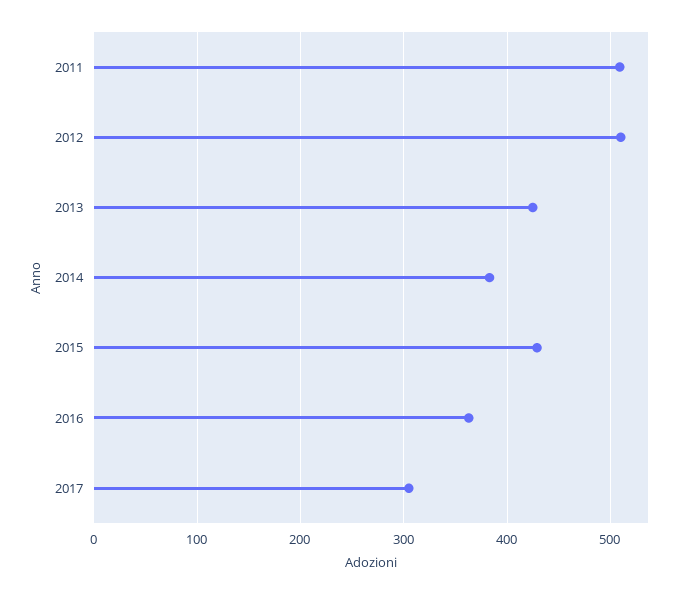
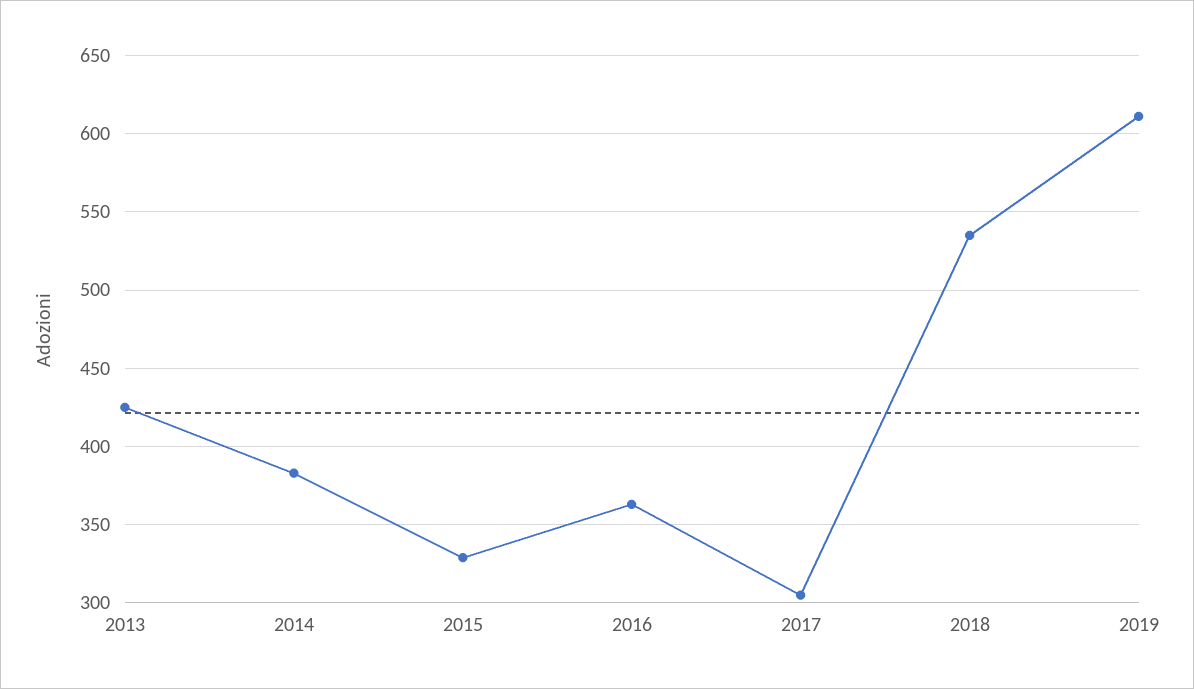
2011: 510 -> none
2012: 510 -> none
2015: 430 -> 330
2018: none -> 535
2019: none -> 610

